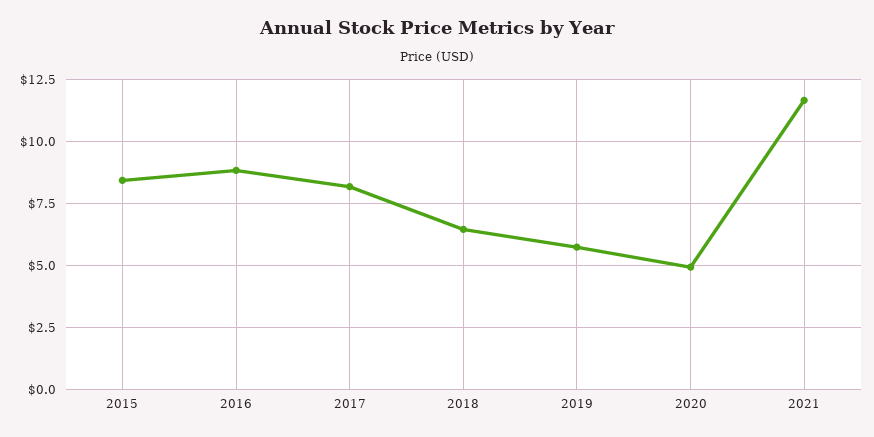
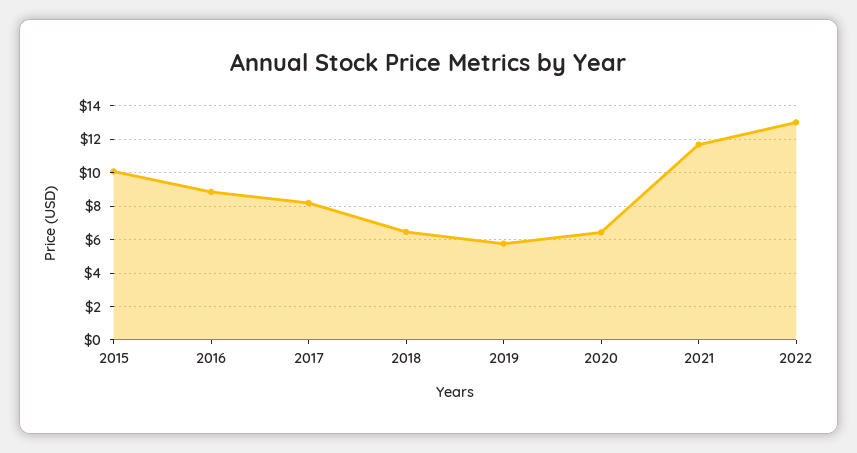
2015: 8.5 -> 10
2020: 5 -> 6.5
2022: none -> 13

